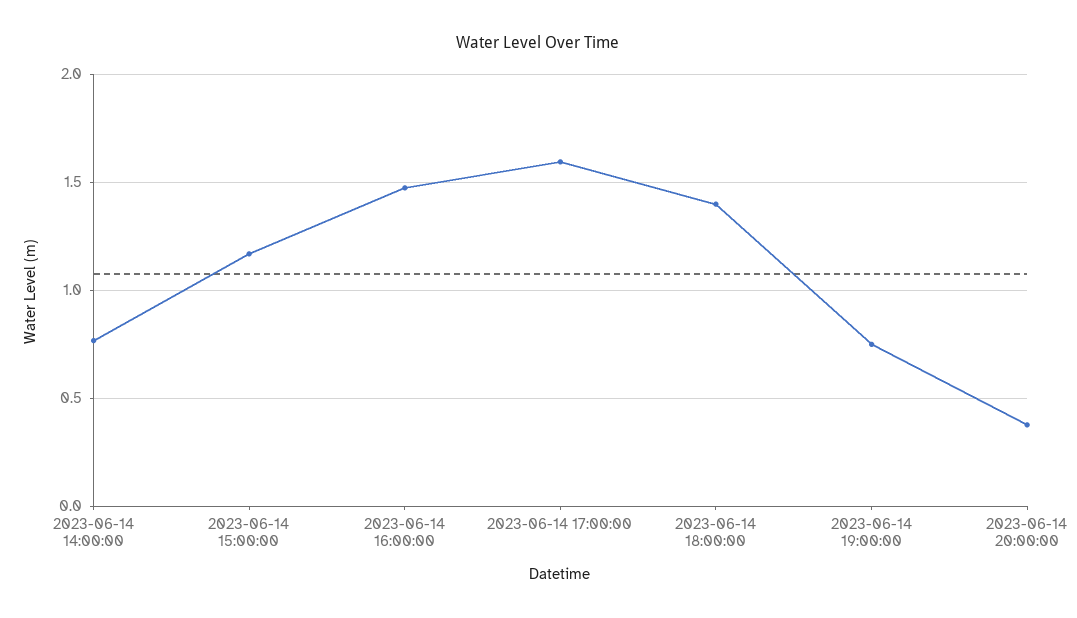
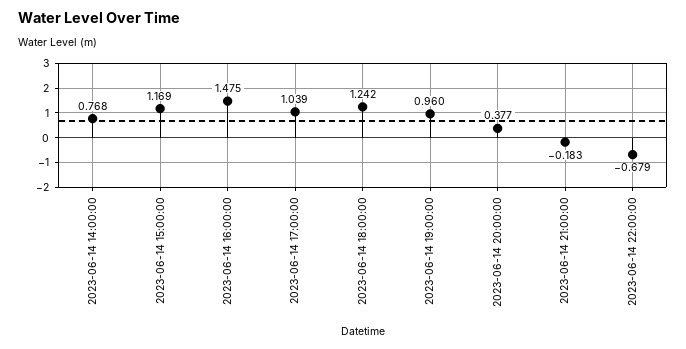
2023-06-14 17:00:00: 1.6 -> 1.039
2023-06-14 18:00:00: 1.4 -> 1.242
2023-06-14 19:00:00: 0.75 -> 0.96
2023-06-14 21:00:00: none -> -0.183
2023-06-14 22:00:00: none -> -0.679

